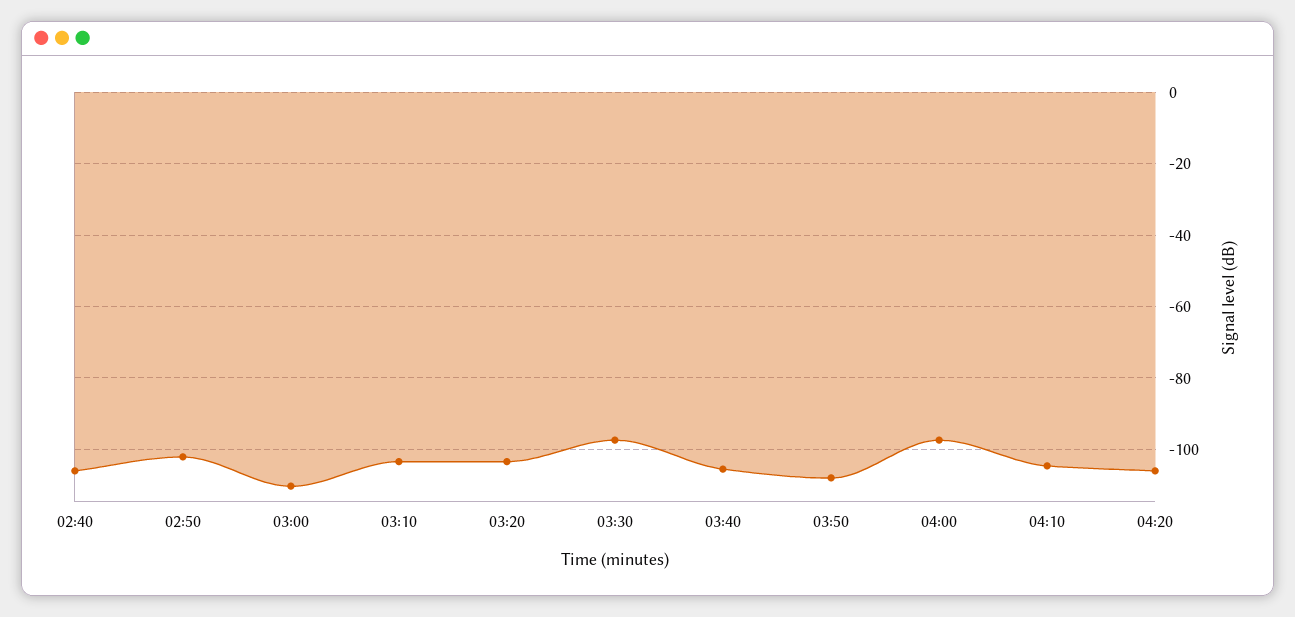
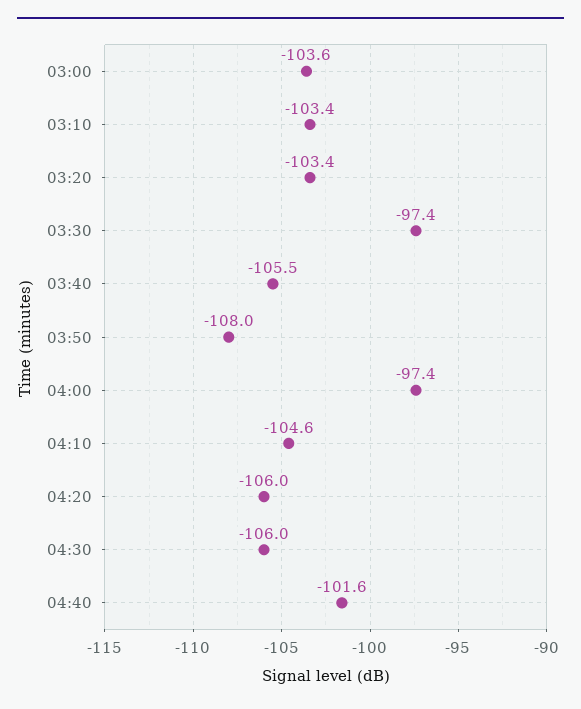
02:40: -106 -> none
02:50: -102 -> none
03:00: -110 -> -103.6
04:30: none -> -106
04:40: none -> -101.6

